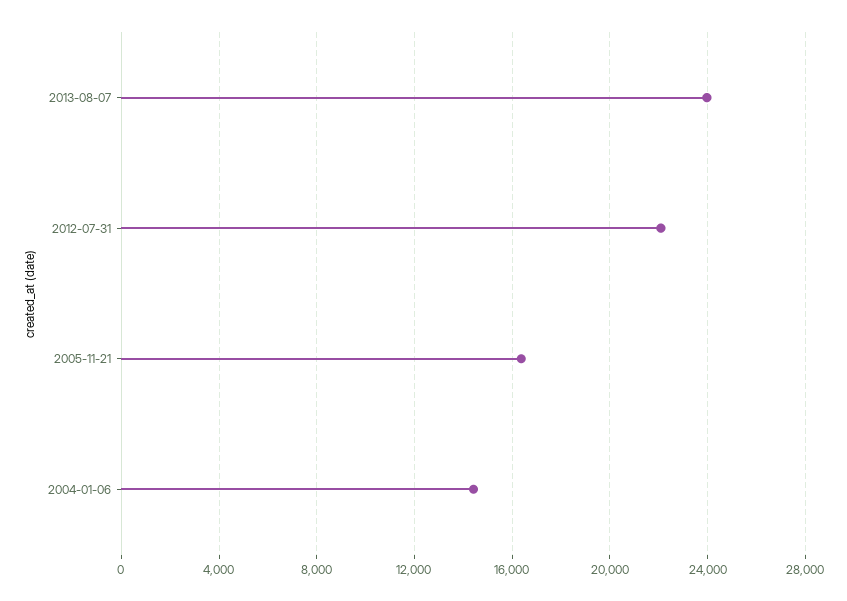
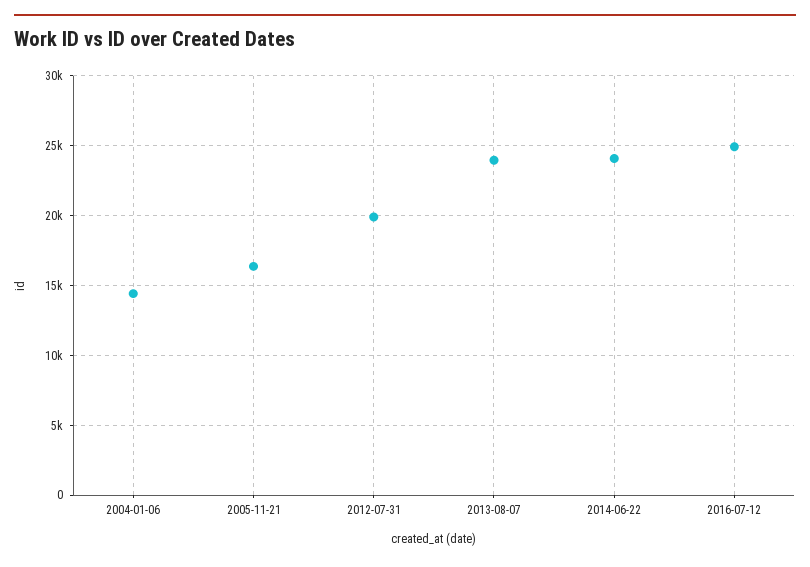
2012-07-31: 22000 -> 20000
2014-06-22: none -> 24000
2016-07-12: none -> 25000

